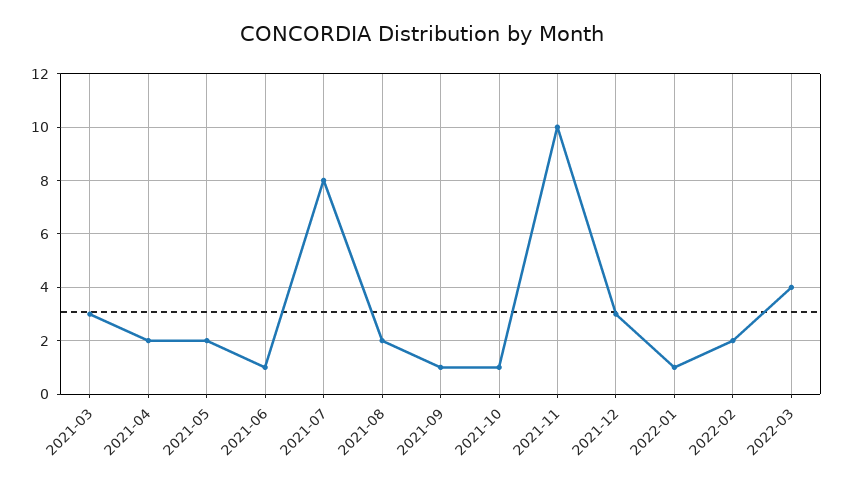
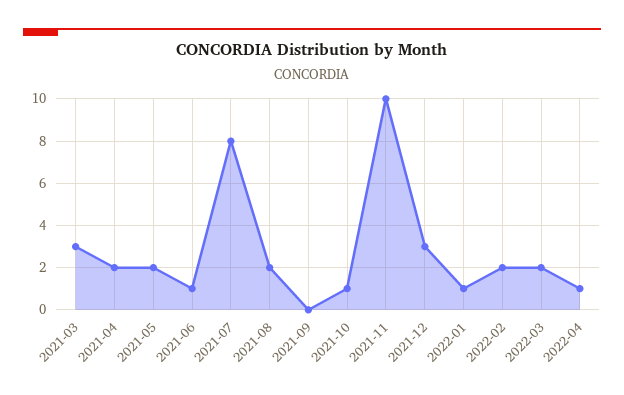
2021-09: 1 -> 0
2022-03: 4 -> 2
2022-04: none -> 1

